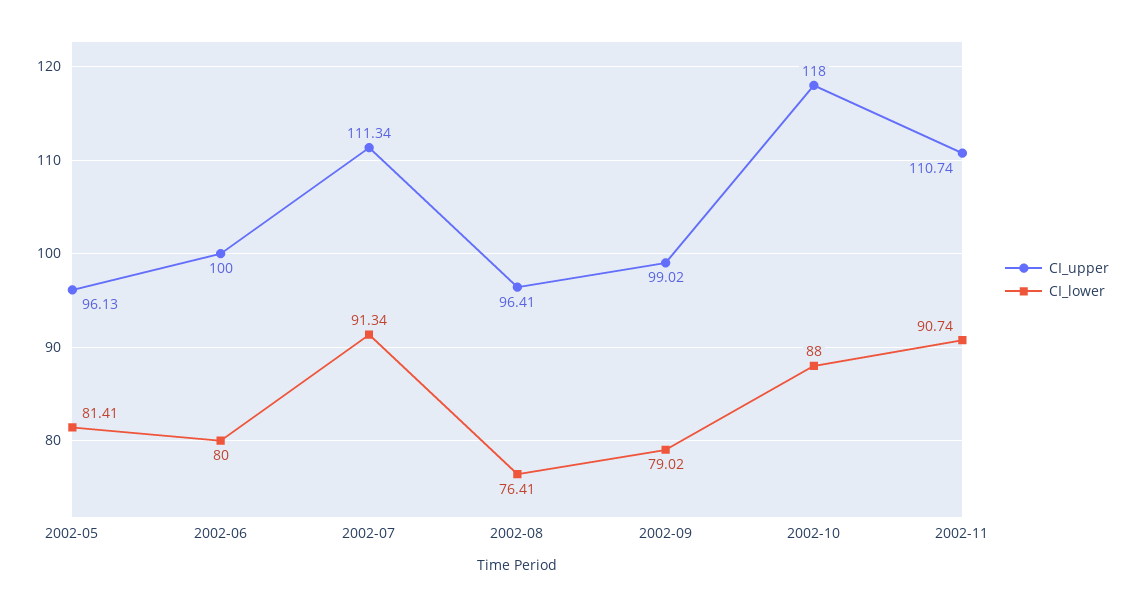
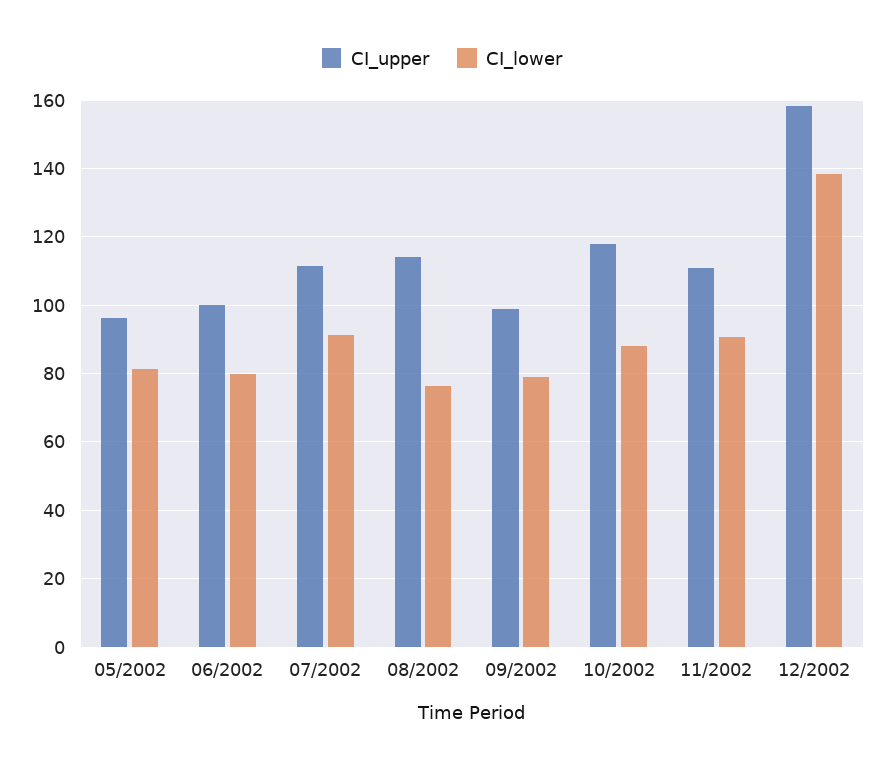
CI_upper, 2002-08: 96.41 -> 114
CI_upper, 12/2002: none -> 158
CI_lower, 12/2002: none -> 138

